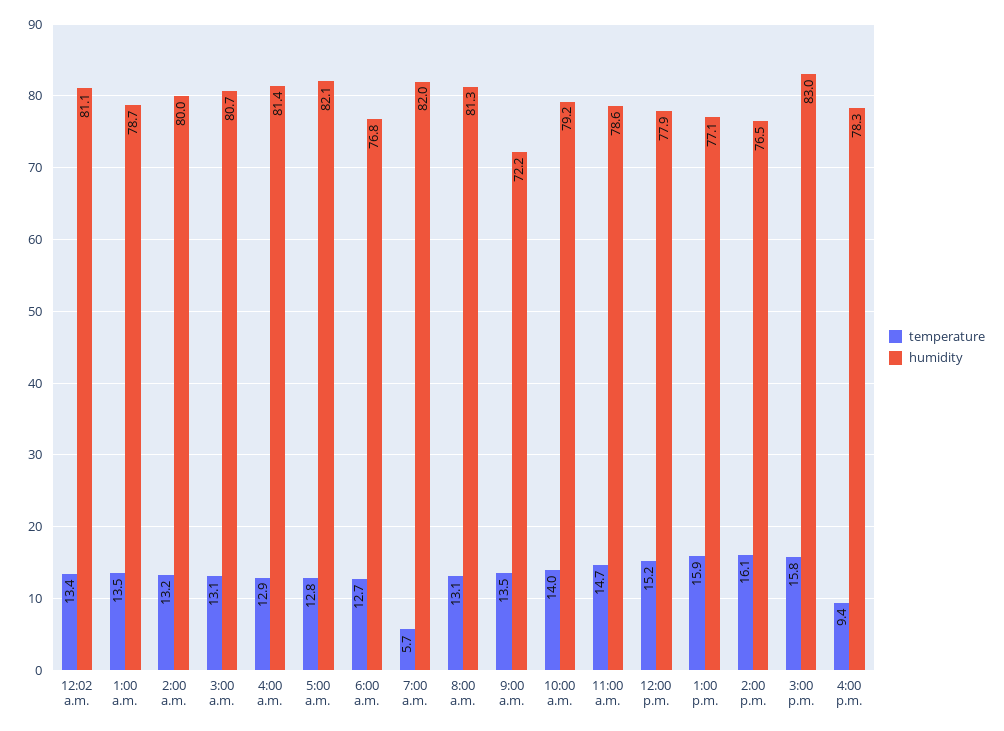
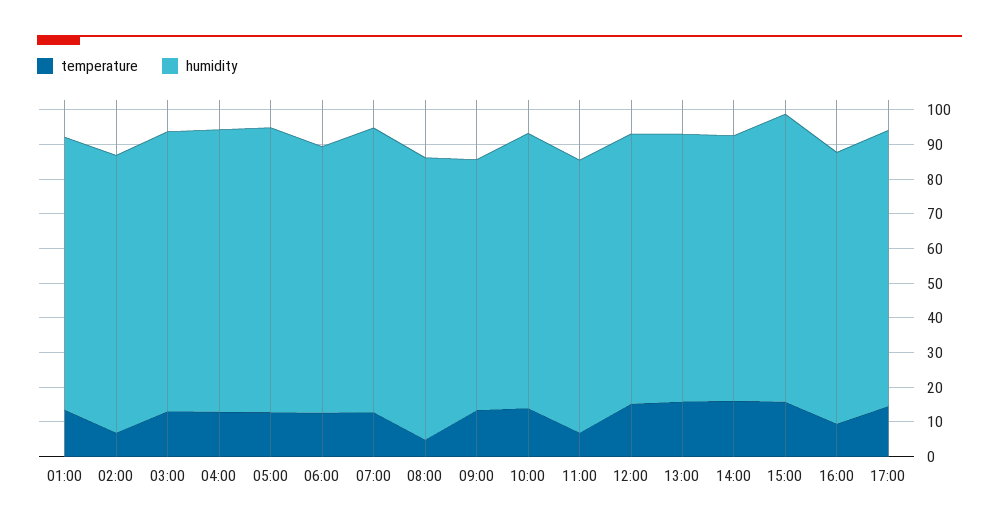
temperature, 12:02 a.m.: 13.4 -> none
humidity, 12:02 a.m.: 81.1 -> none
temperature, 2:00 a.m.: 13.2 -> 7.5
temperature, 7:00 a.m.: 5.7 -> 12.5
temperature, 8:00 a.m.: 13.1 -> 5
temperature, 11:00 a.m.: 14.7 -> 7.5
temperature, 17:00: none -> 15
humidity, 17:00: none -> 80

